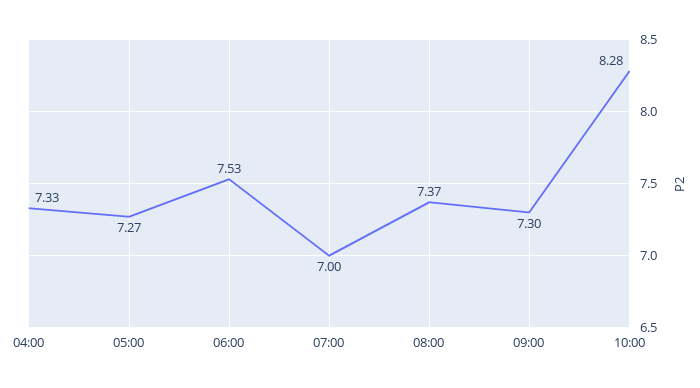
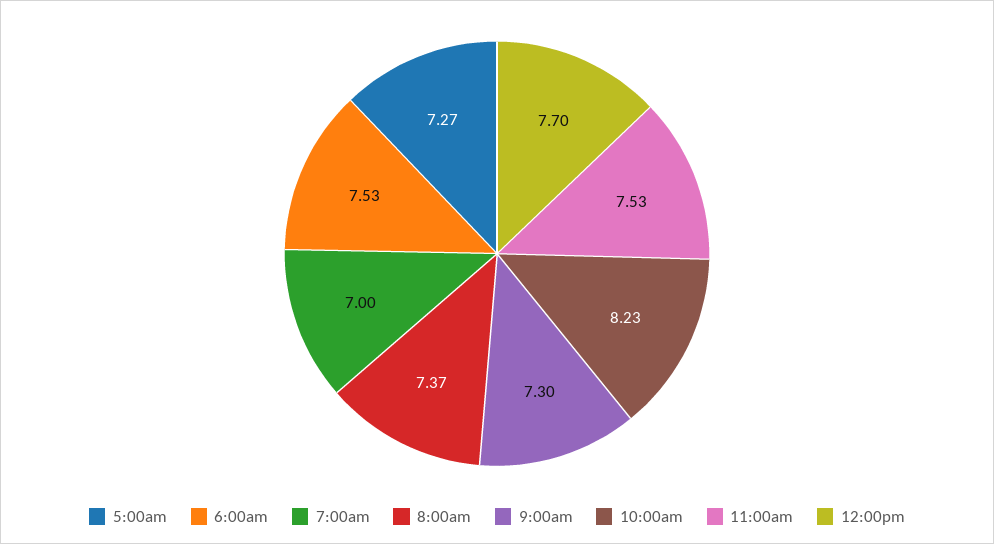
04:00: 7.33 -> none
10:00: 8.28 -> 8.23
11:00am: none -> 7.53
12:00pm: none -> 7.7

